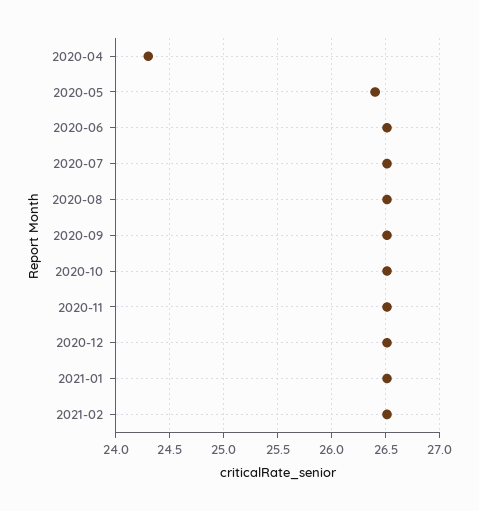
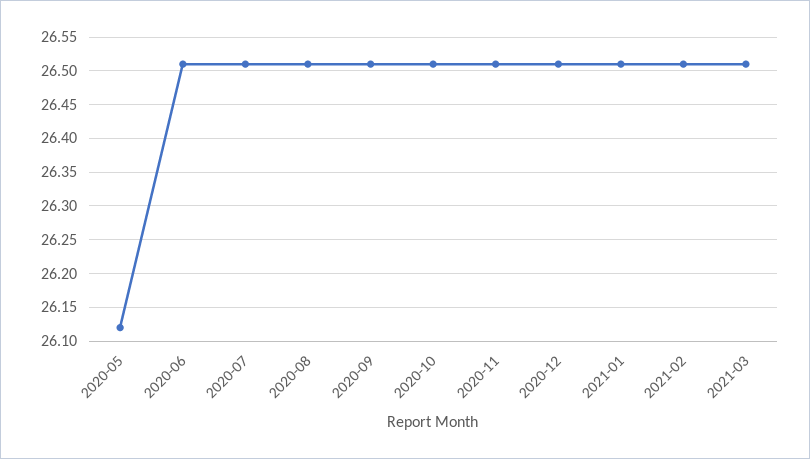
2020-04: 24.3 -> none
2020-05: 26.4 -> 26.12
2021-03: none -> 26.51

